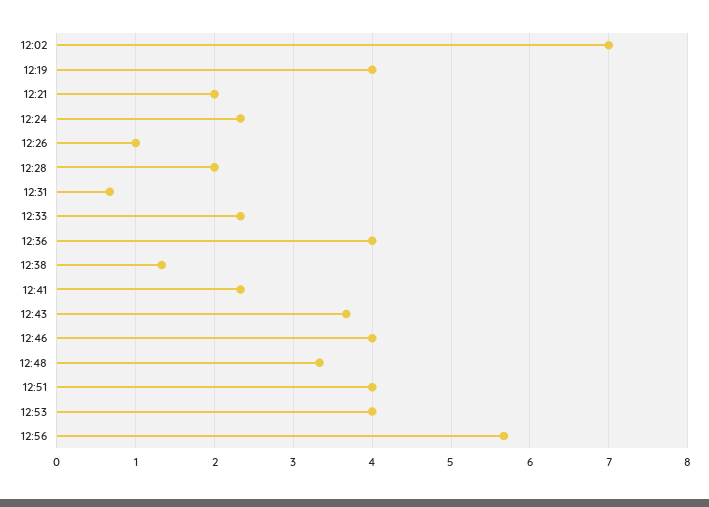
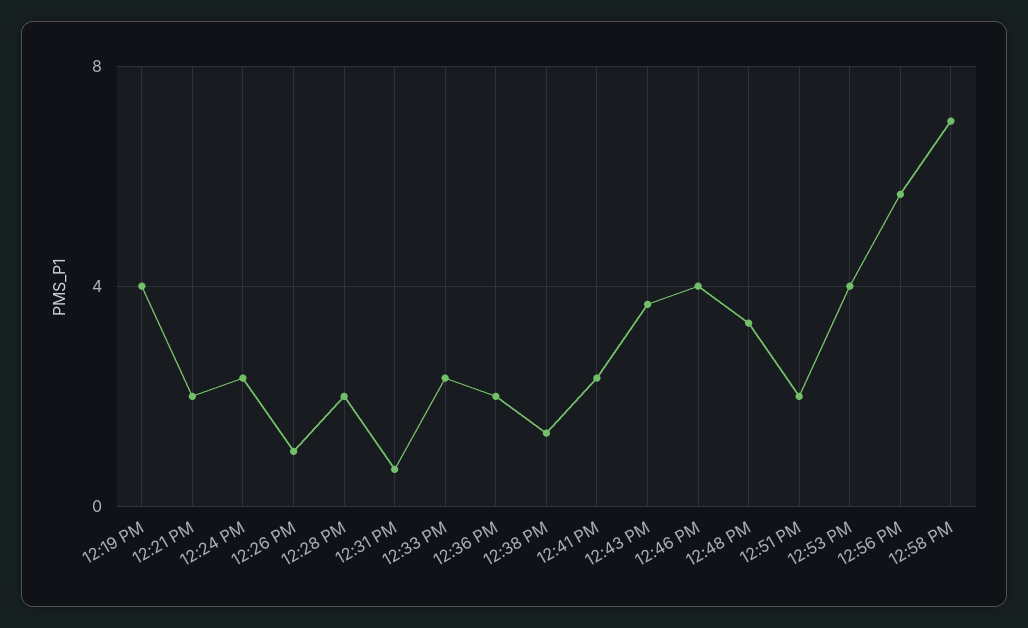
12:02: 7 -> none
12:36: 4 -> 2
12:51: 4 -> 2
12:58 PM: none -> 7

